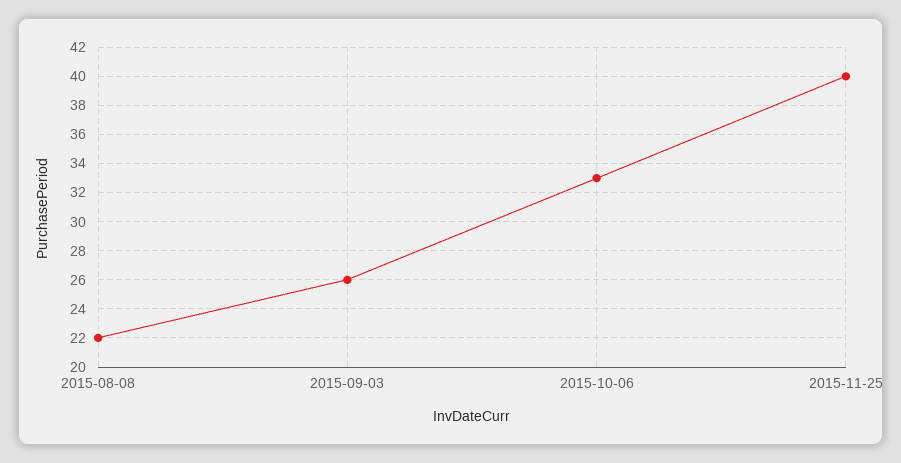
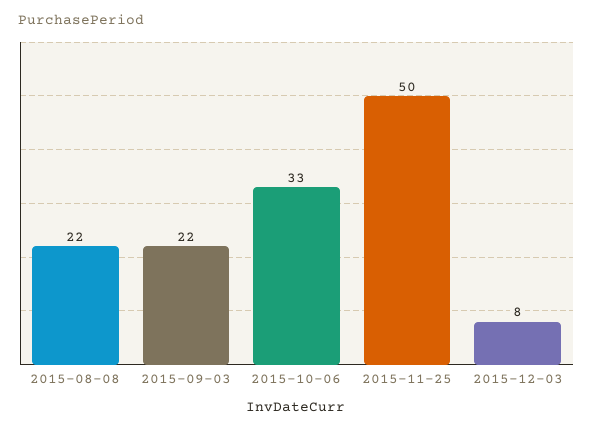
2015-09-03: 26 -> 22
2015-11-25: 40 -> 50
2015-12-03: none -> 8

